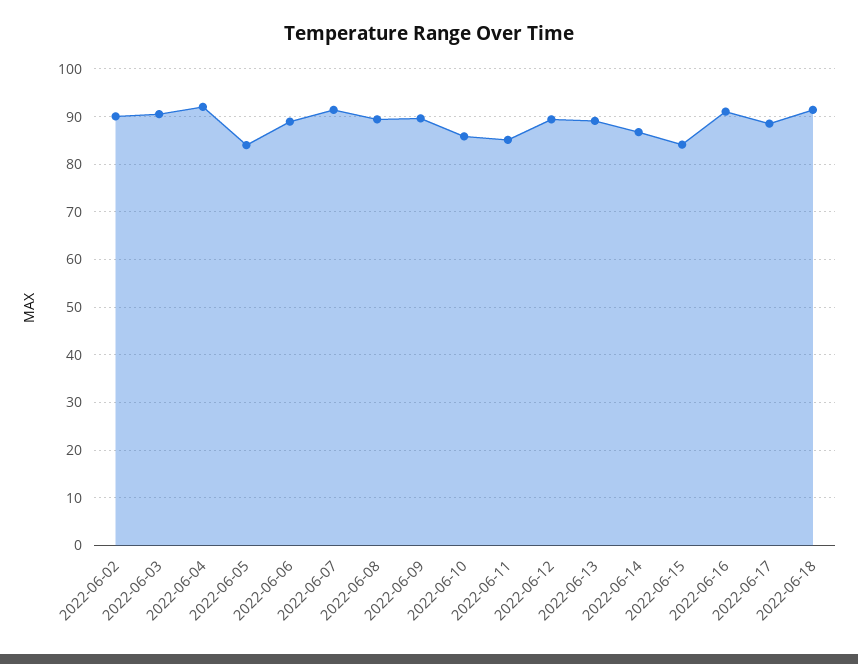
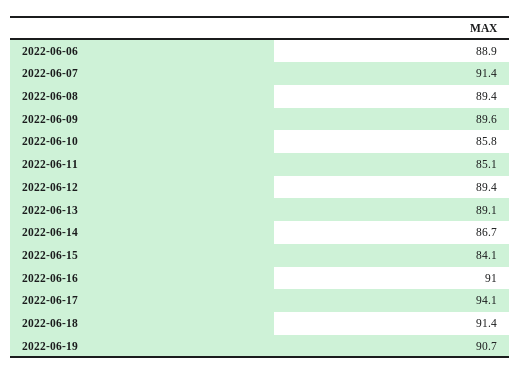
2022-06-02: 90 -> none
2022-06-03: 90 -> none
2022-06-04: 92 -> none
2022-06-05: 84 -> none
2022-06-17: 88 -> 94.1
2022-06-19: none -> 90.7

